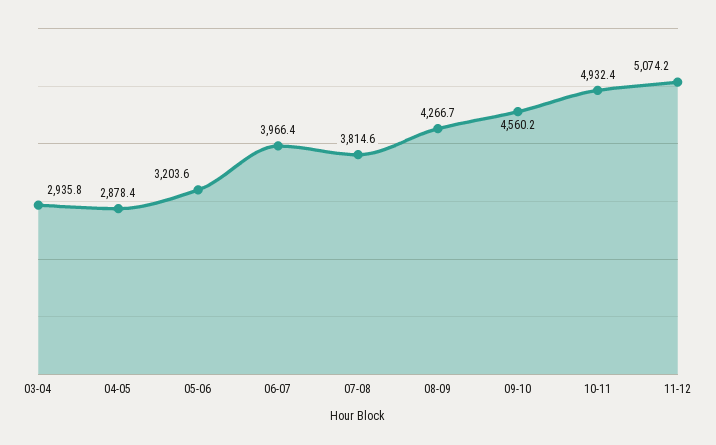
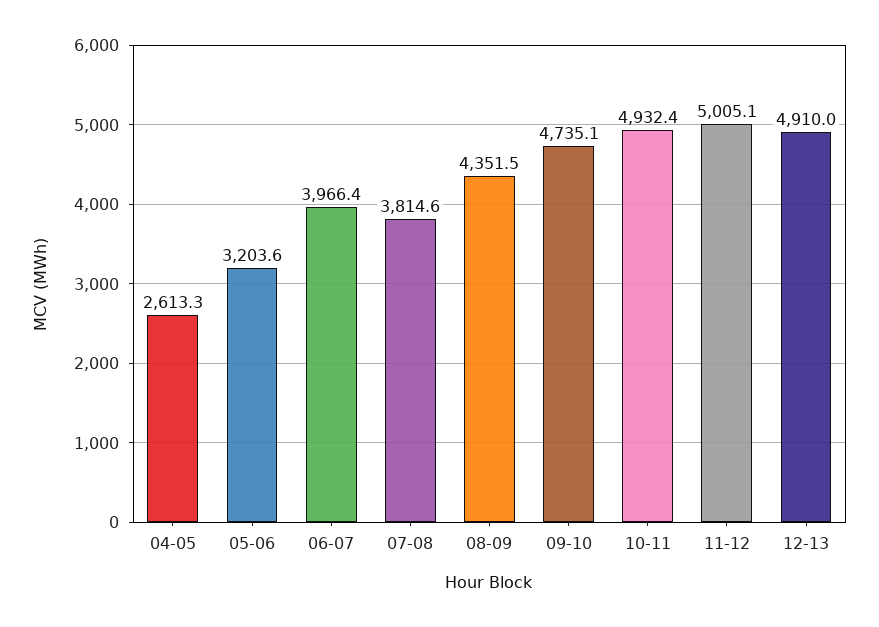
03-04: 2935.8 -> none
04-05: 2878.4 -> 2613.3
08-09: 4266.7 -> 4351.5
09-10: 4560.2 -> 4735.1
11-12: 5074.2 -> 5005.1
12-13: none -> 4910

